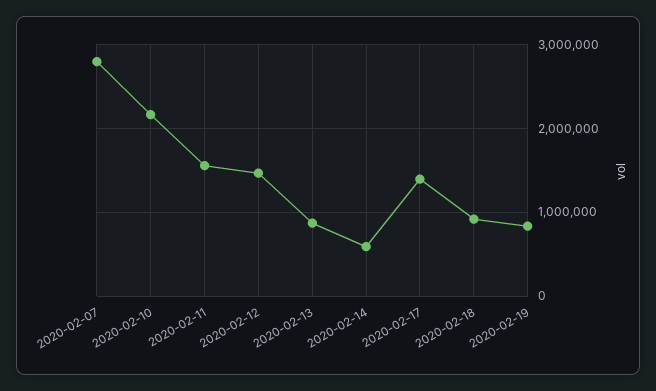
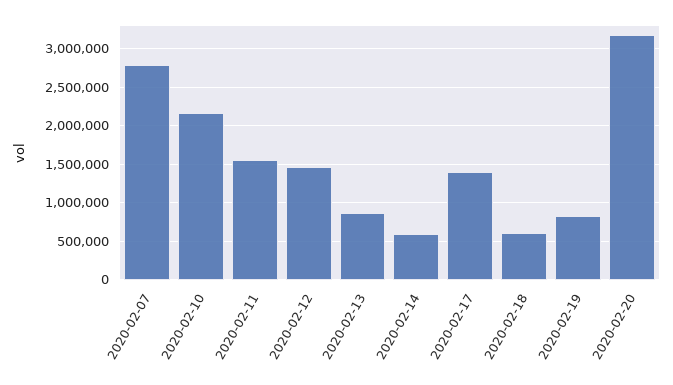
2020-02-18: 900000 -> 600000
2020-02-20: none -> 3200000

